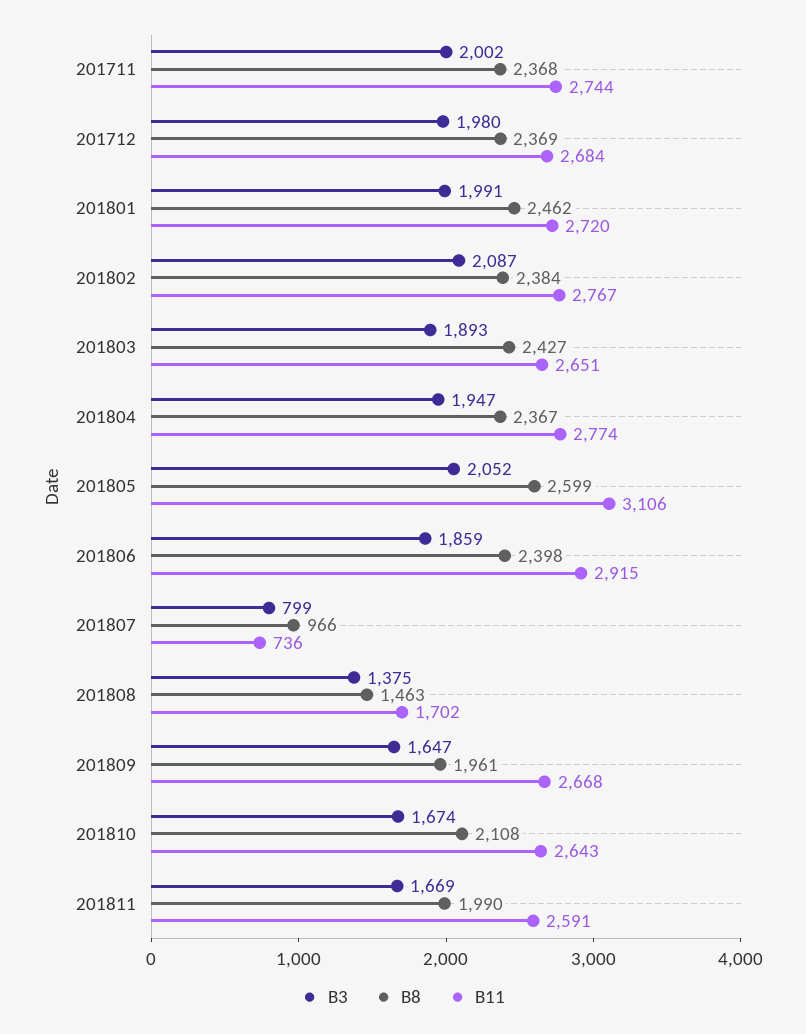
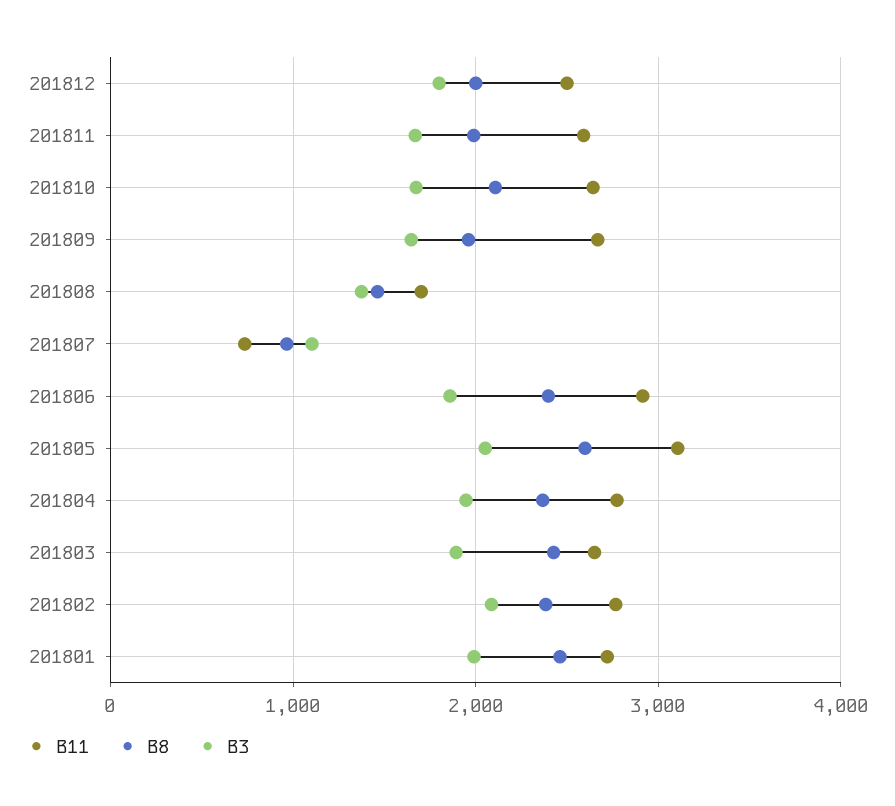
B3, 201711: 2002 -> none
B8, 201711: 2368 -> none
B11, 201711: 2744 -> none
B3, 201712: 1980 -> none
B8, 201712: 2369 -> none
B11, 201712: 2684 -> none
B3, 201807: 799 -> 1100
B11, 201812: none -> 2500
B8, 201812: none -> 2000
B3, 201812: none -> 1800

